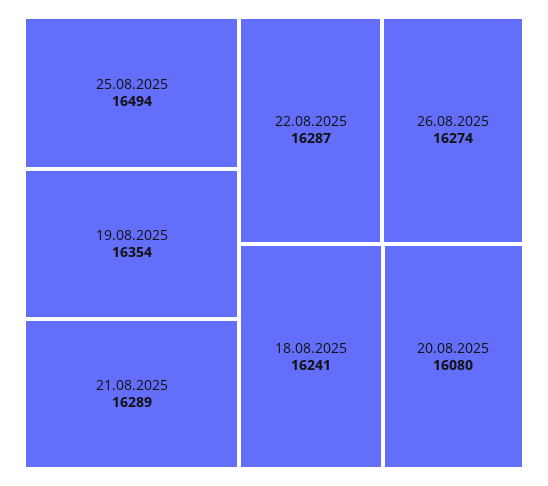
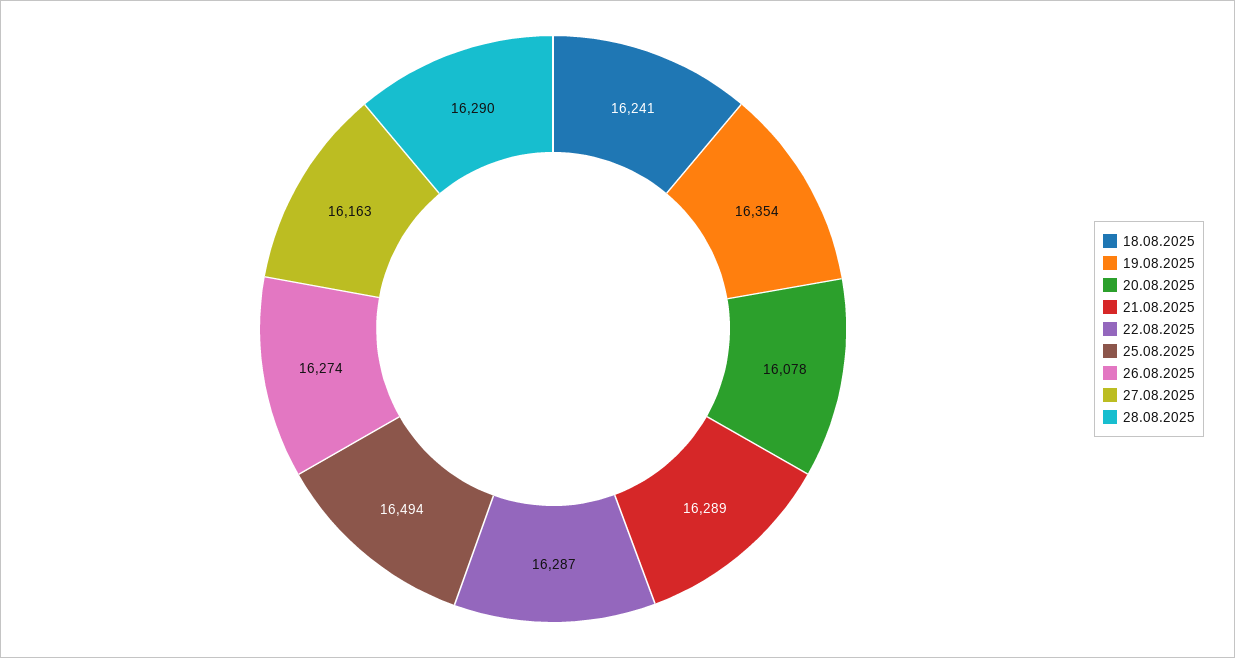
20.08.2025: 16080 -> 16078
27.08.2025: none -> 16163
28.08.2025: none -> 16290

